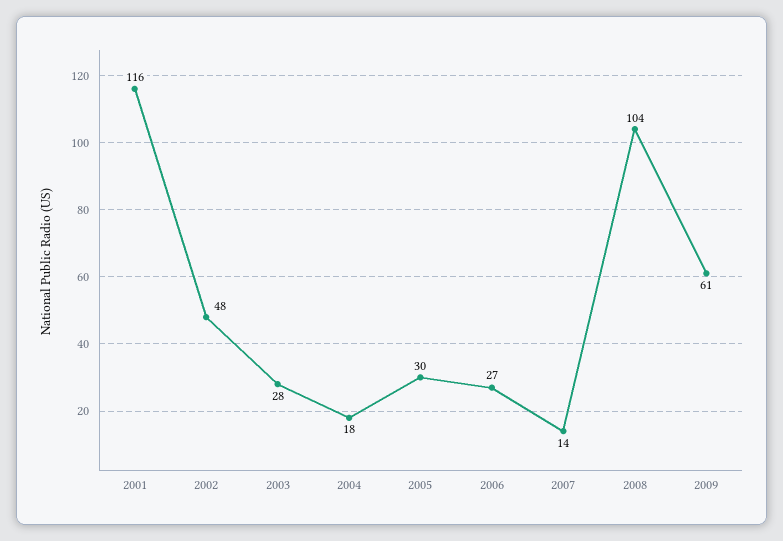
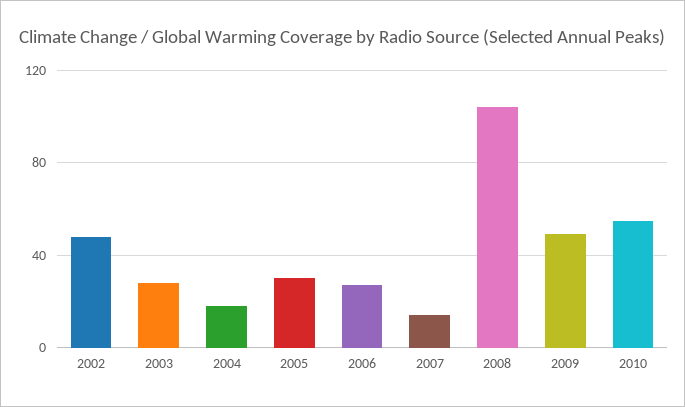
2001: 116 -> none
2009: 61 -> 50
2010: none -> 55

